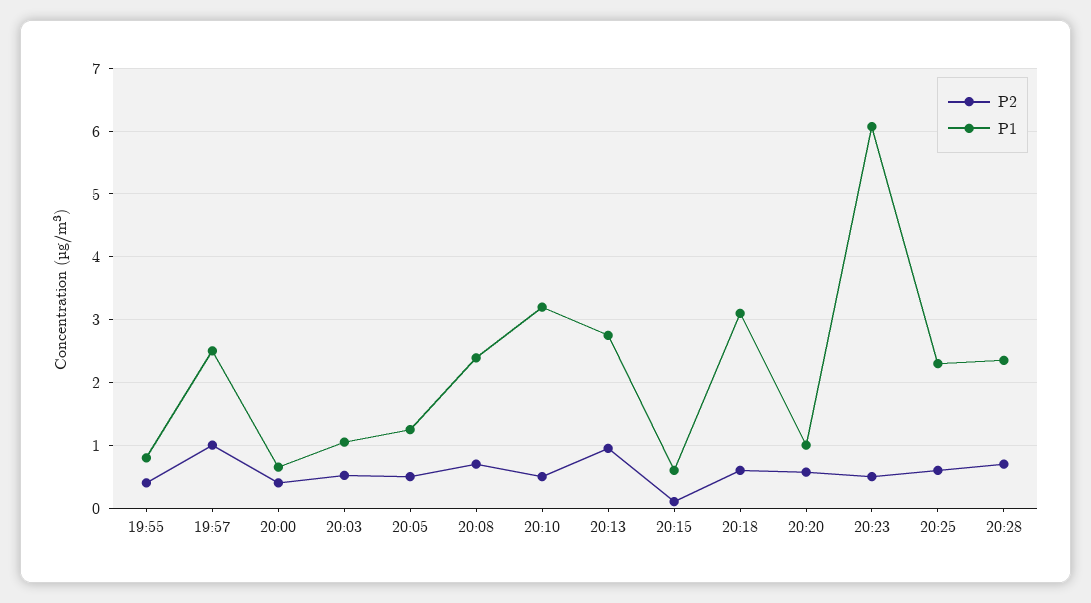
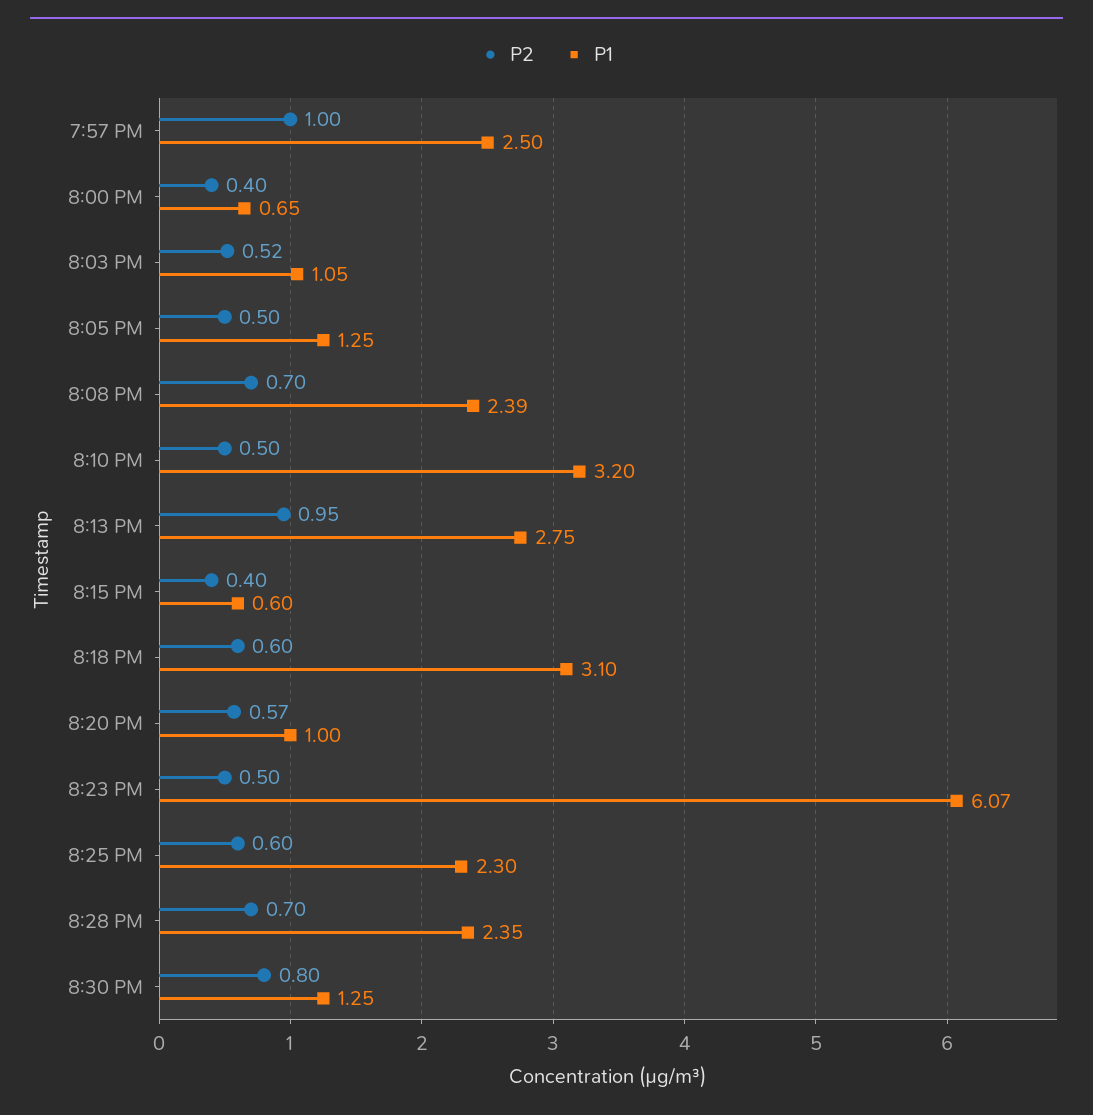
P2, 19:55: 0.4 -> none
P1, 19:55: 0.8 -> none
P2, 20:15: 0.1 -> 0.4
P2, 8:30 PM: none -> 0.8
P1, 8:30 PM: none -> 1.25

